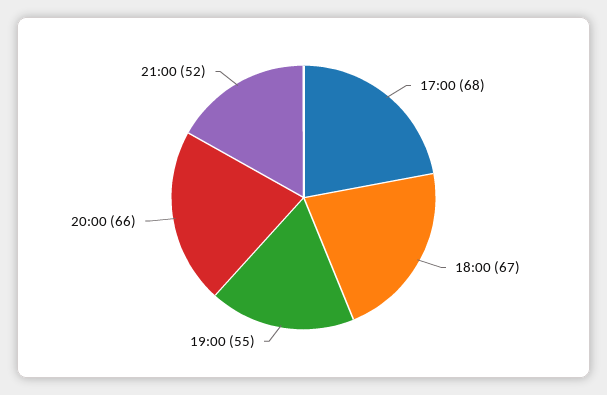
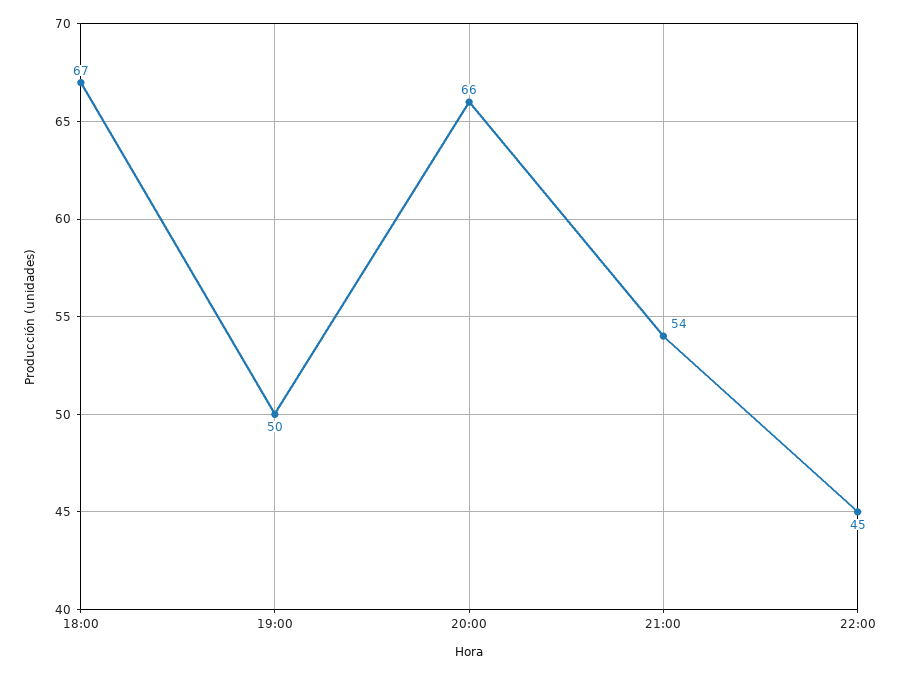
17:00: 68 -> none
19:00: 55 -> 50
21:00: 52 -> 54
22:00: none -> 45

